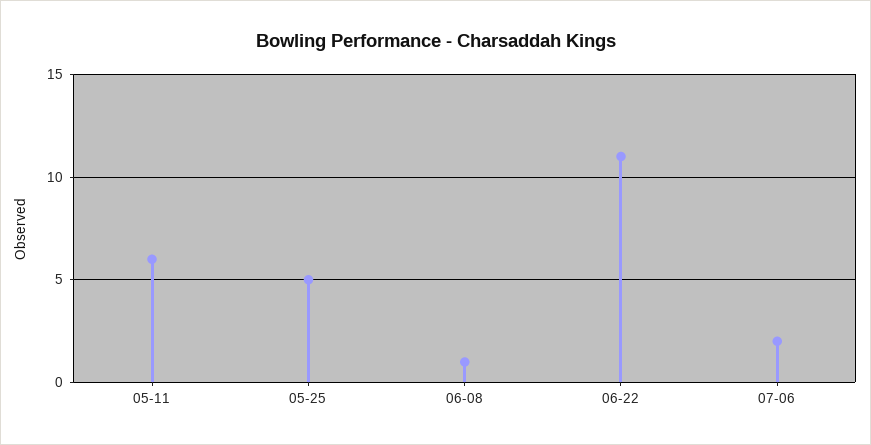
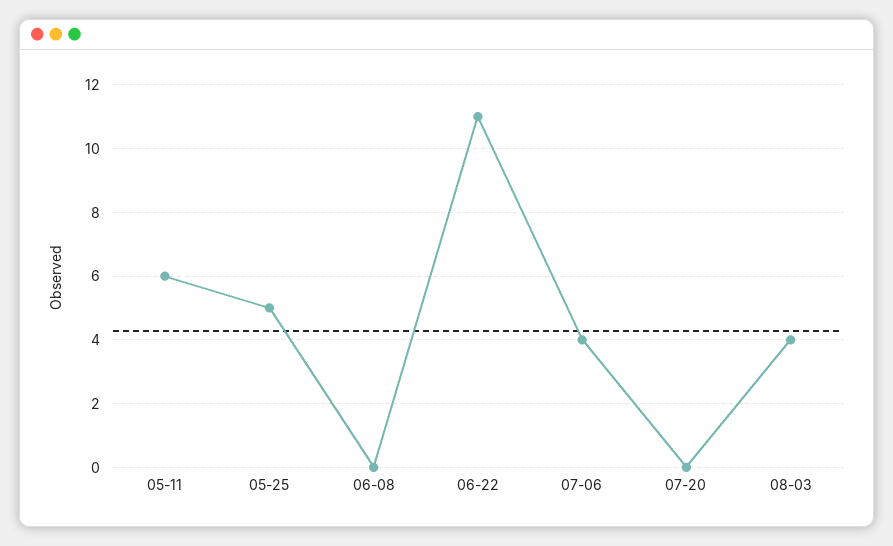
06-08: 1 -> 0
07-06: 2 -> 4
07-20: none -> 0
08-03: none -> 4

